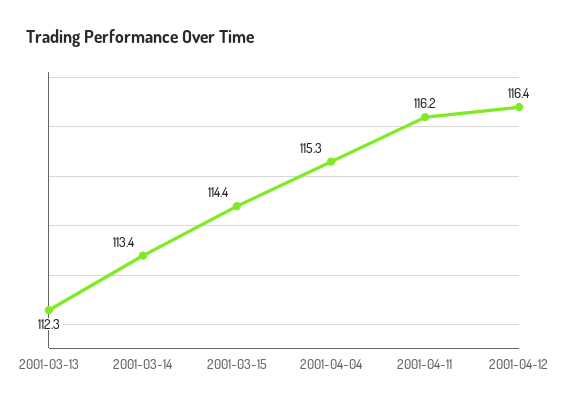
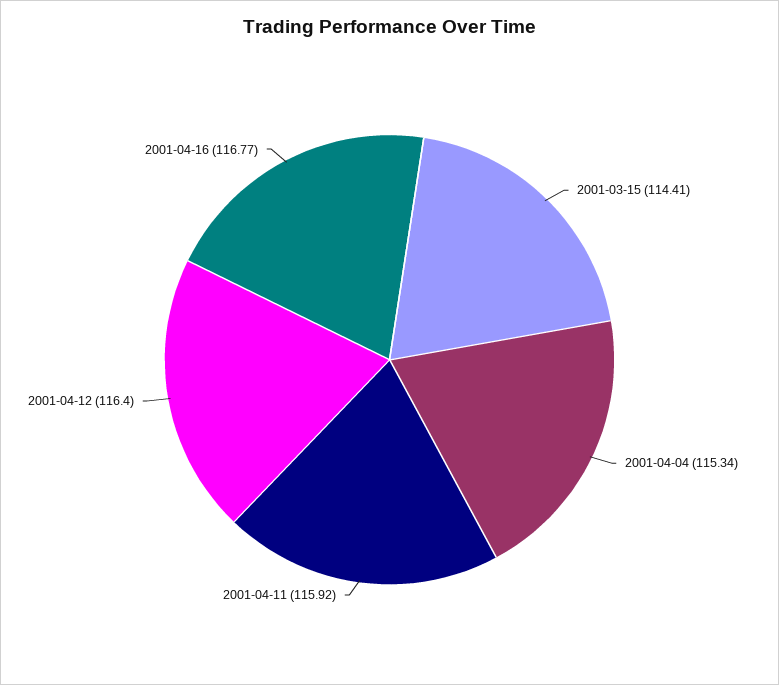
2001-03-13: 112.3 -> none
2001-03-14: 113.4 -> none
2001-04-11: 116.2 -> 115.92
2001-04-16: none -> 116.77

